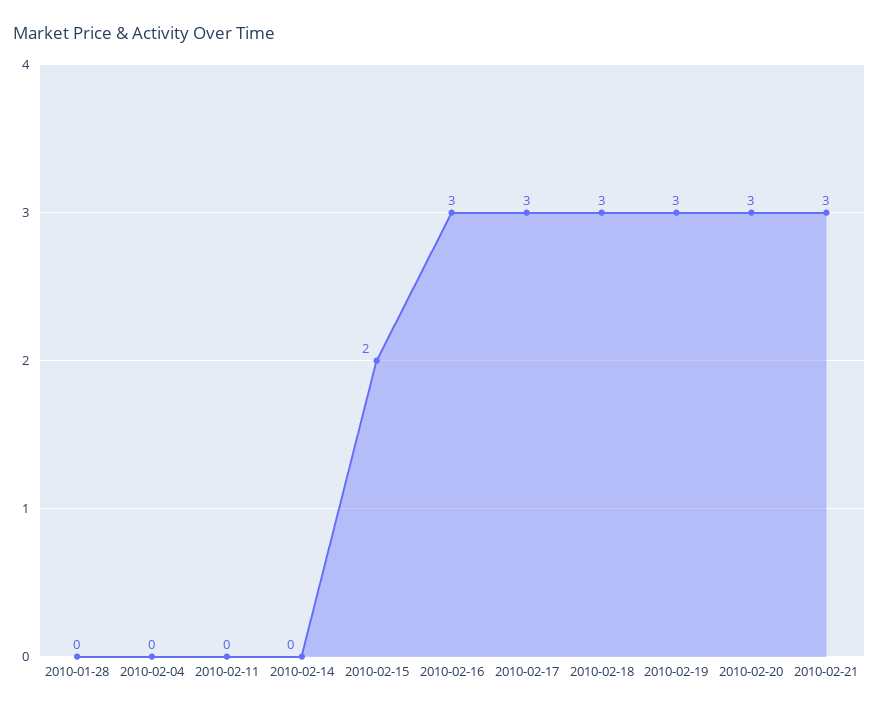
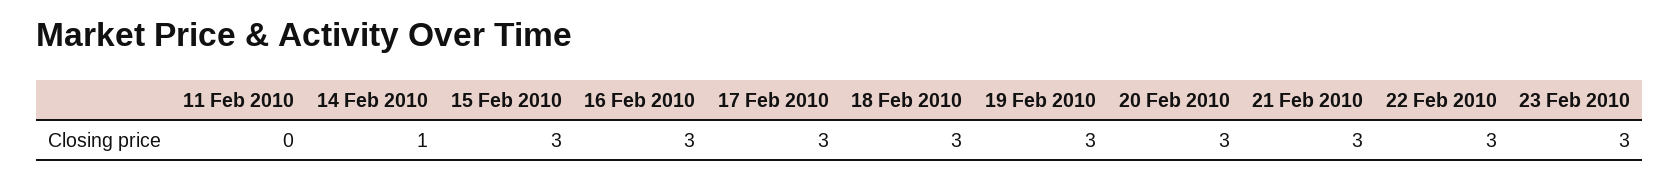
2010-01-28: 0 -> none
2010-02-04: 0 -> none
2010-02-14: 0 -> 1
2010-02-15: 2 -> 3
22 Feb 2010: none -> 3
23 Feb 2010: none -> 3

